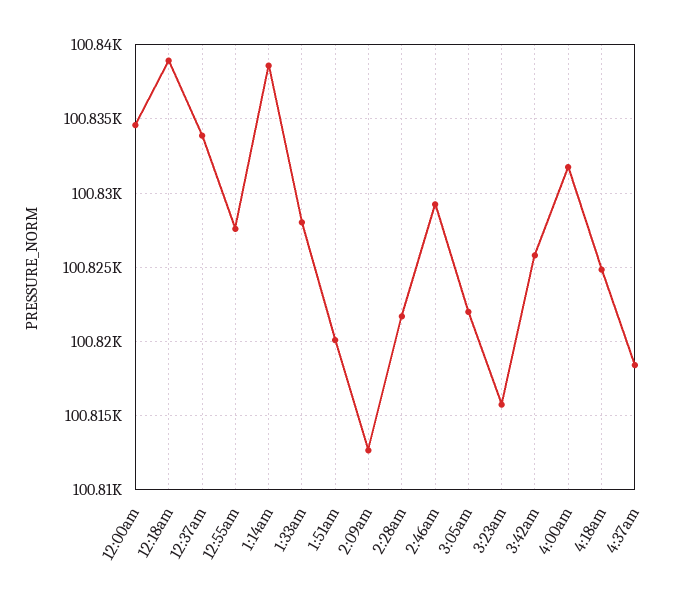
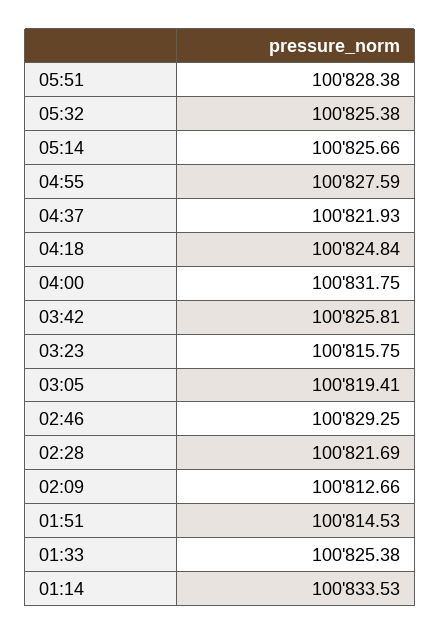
12:00am: 100834.5 -> none
12:18am: 100839 -> none
12:37am: 100834 -> none
12:55am: 100827.5 -> none
1:14am: 100838.5 -> 100833.53
1:33am: 100828 -> 100825.38
1:51am: 100820 -> 100814.53
3:05am: 100822 -> 100819.41
4:37am: 100818.5 -> 100821.93
05:51: none -> 100828.38
05:32: none -> 100825.38
05:14: none -> 100825.66
04:55: none -> 100827.59

